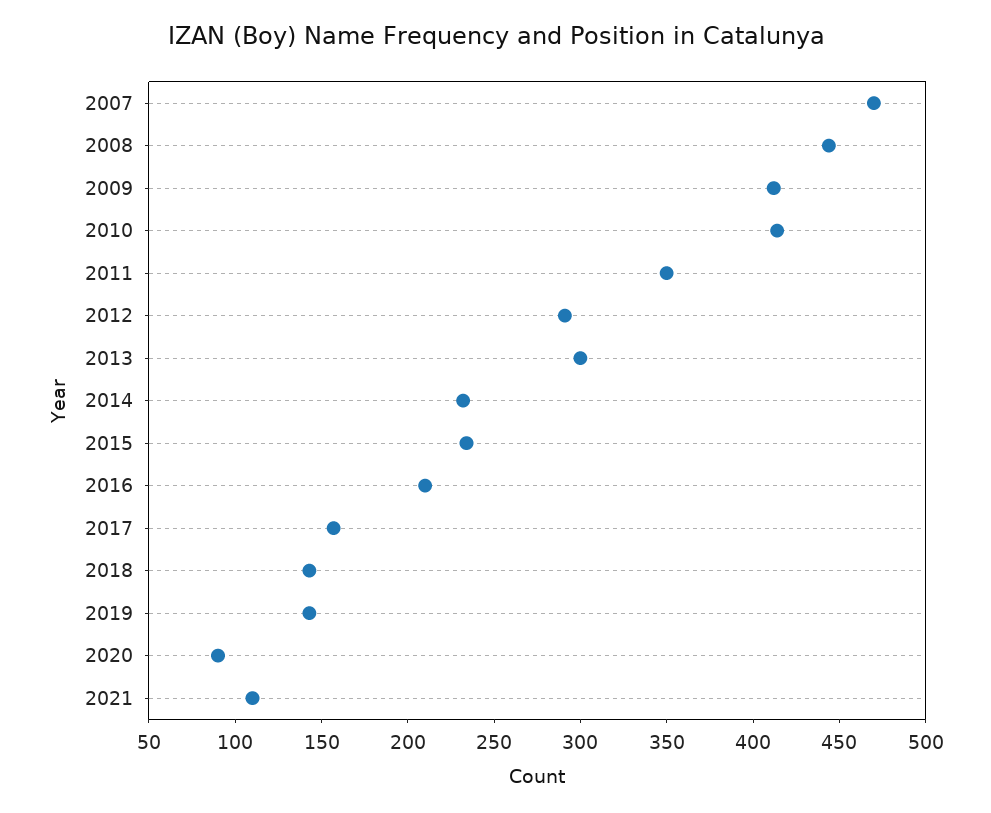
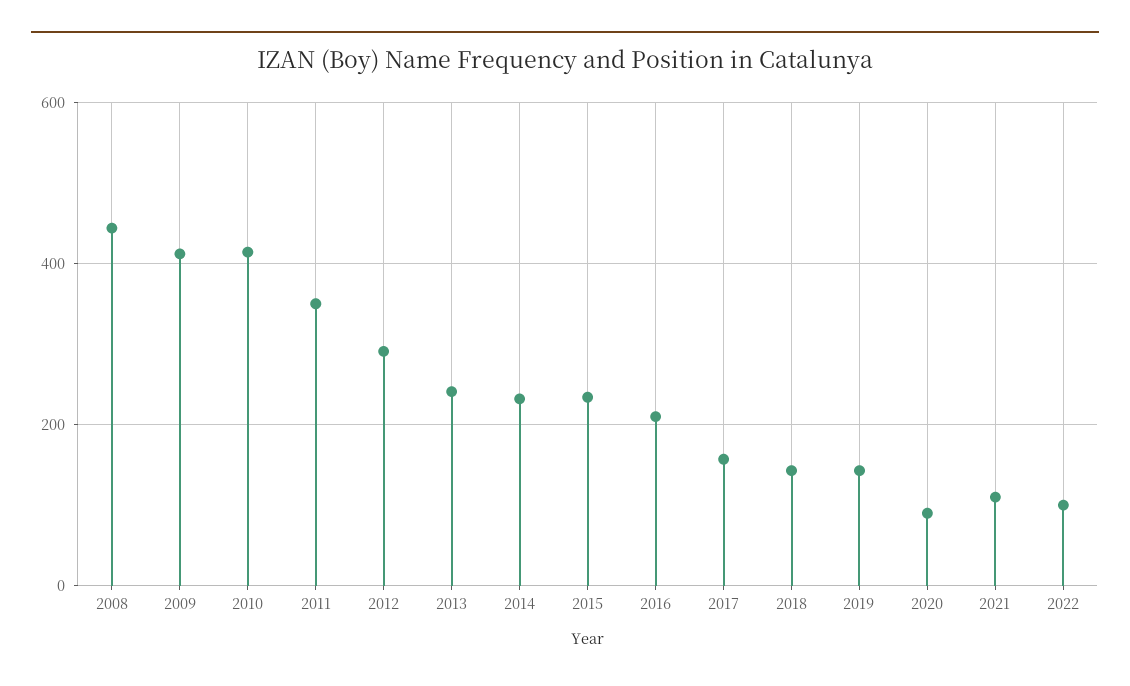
2007: 470 -> none
2013: 300 -> 240
2022: none -> 100

